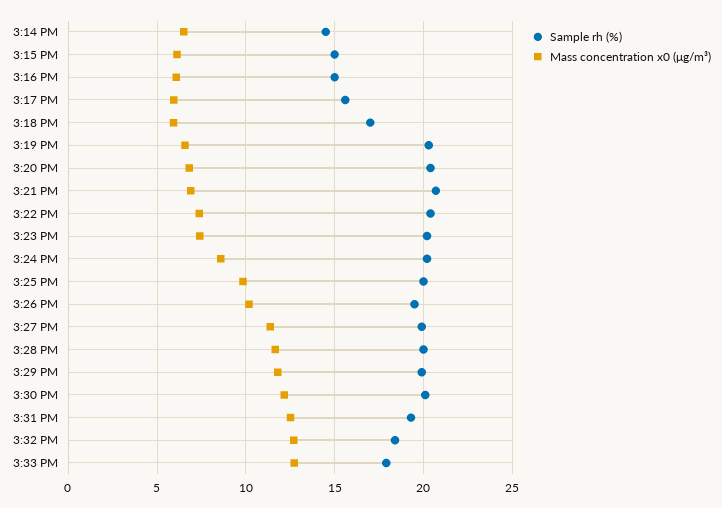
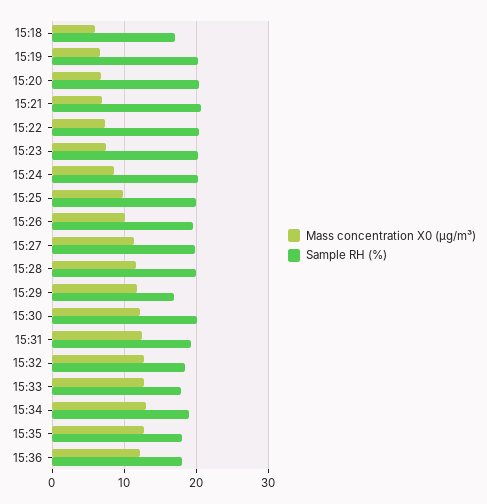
Sample rh (%), 3:14 PM: 14.5 -> none
Mass concentration x0 (μg/m³), 3:14 PM: 6.5 -> none
Sample rh (%), 3:15 PM: 15 -> none
Mass concentration x0 (μg/m³), 3:15 PM: 6 -> none
Sample rh (%), 3:16 PM: 15 -> none
Mass concentration x0 (μg/m³), 3:16 PM: 6 -> none
Sample rh (%), 3:17 PM: 15.5 -> none
Mass concentration x0 (μg/m³), 3:17 PM: 6 -> none
Sample rh (%), 3:29 PM: 20 -> 17
Mass concentration x0 (μg/m³), 15:34: none -> 13
Sample rh (%), 15:34: none -> 19
Mass concentration x0 (μg/m³), 15:35: none -> 13
Sample rh (%), 15:35: none -> 18
Mass concentration x0 (μg/m³), 15:36: none -> 12
Sample rh (%), 15:36: none -> 18

